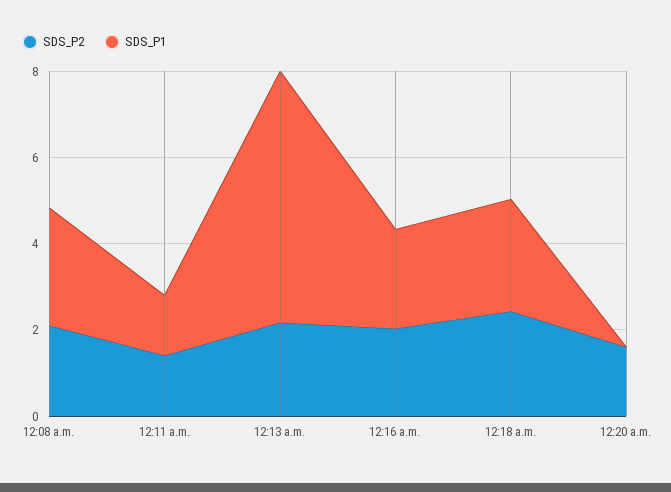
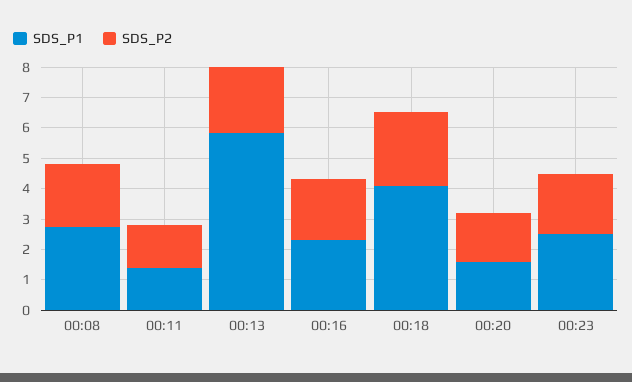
SDS_P1, 12:18 a.m.: 2.5 -> 4
SDS_P1, 12:20 a.m.: 0 -> 1.5
SDS_P1, 00:23: none -> 2.5
SDS_P2, 00:23: none -> 2

